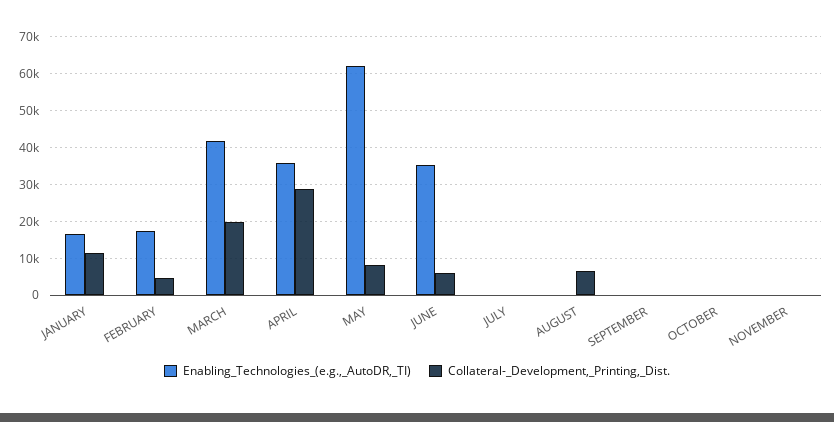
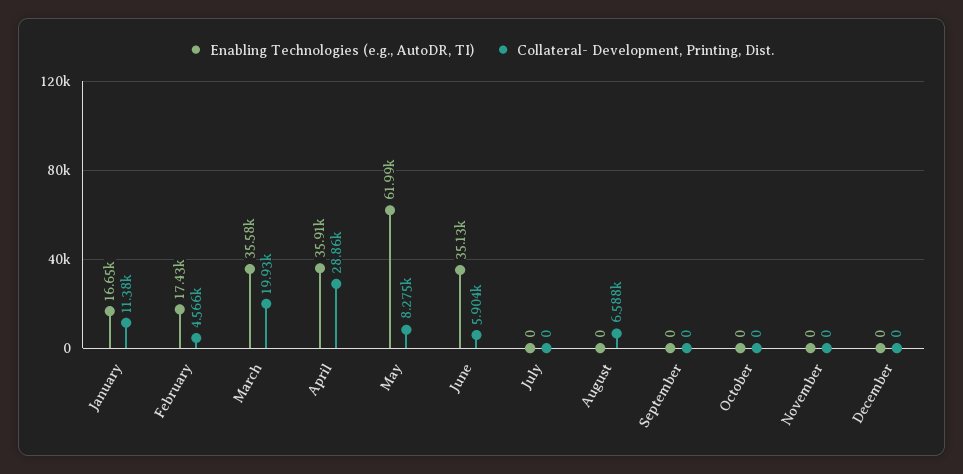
Enabling_Technologies_(e.g.,_AutoDR,_TI), MARCH: 42000 -> 35580
Enabling_Technologies_(e.g.,_AutoDR,_TI), December: none -> 0
Collateral-_Development,_Printing,_Dist., December: none -> 0

